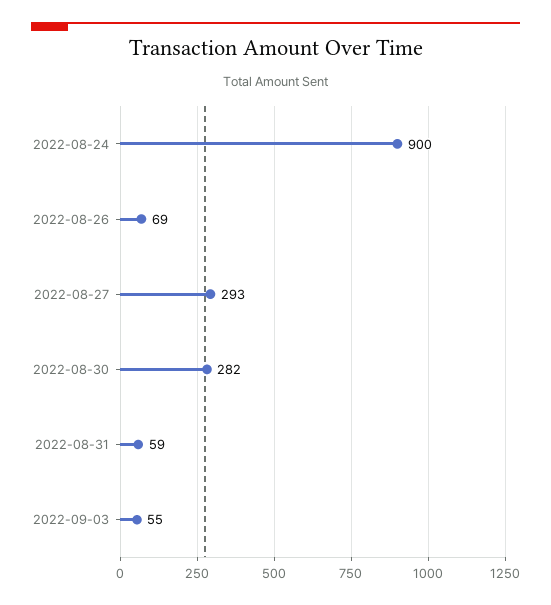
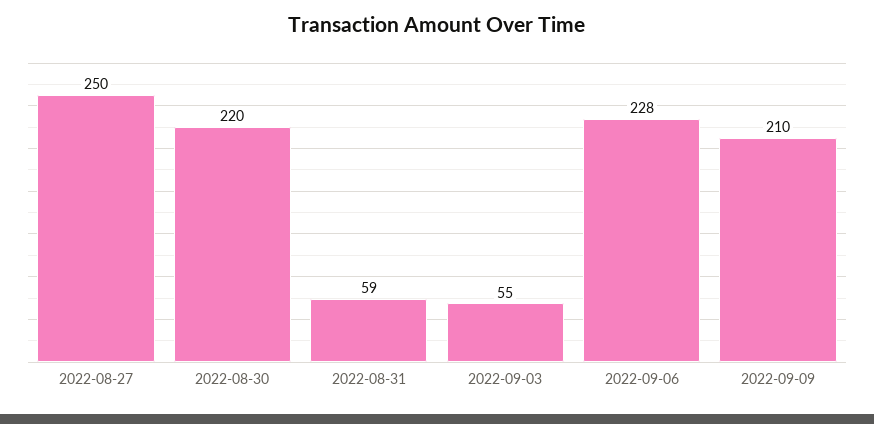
2022-08-24: 900 -> none
2022-08-26: 69 -> none
2022-08-27: 293 -> 250
2022-08-30: 282 -> 220
2022-09-06: none -> 228
2022-09-09: none -> 210

